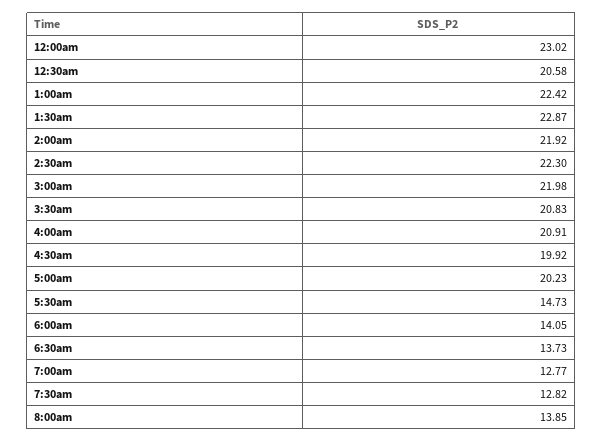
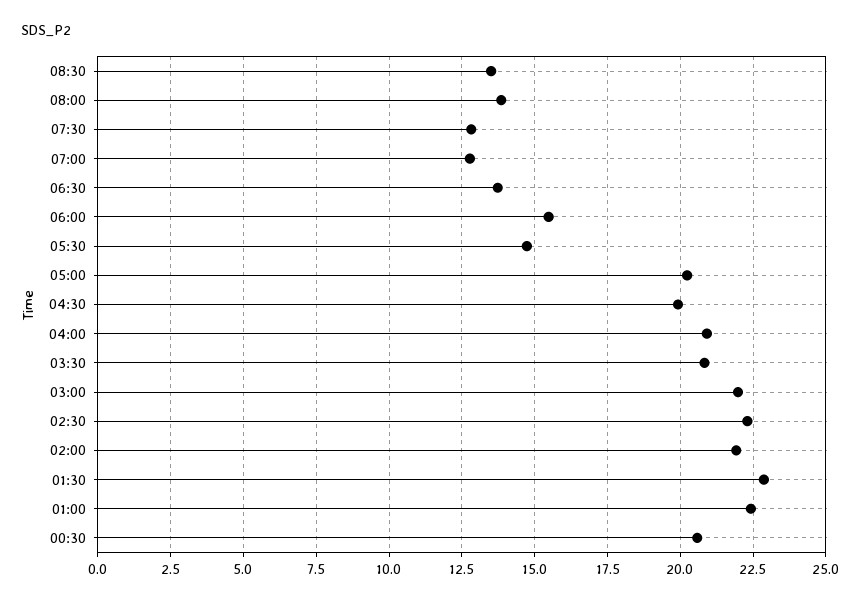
12:00am: 23.02 -> none
6:00am: 14.05 -> 15.5
08:30: none -> 13.5

